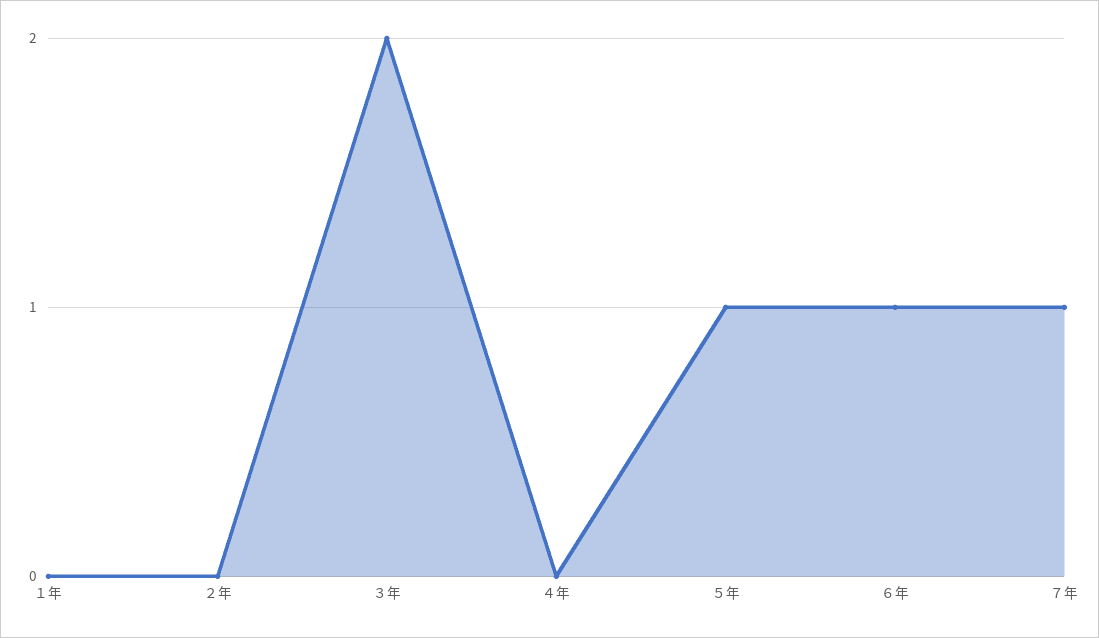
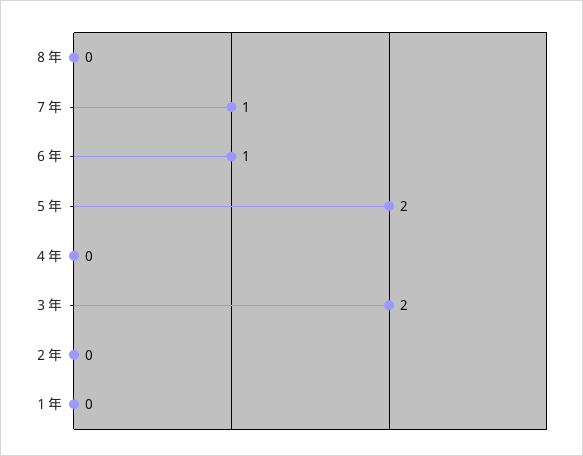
５年: 1 -> 2
８年: none -> 0

